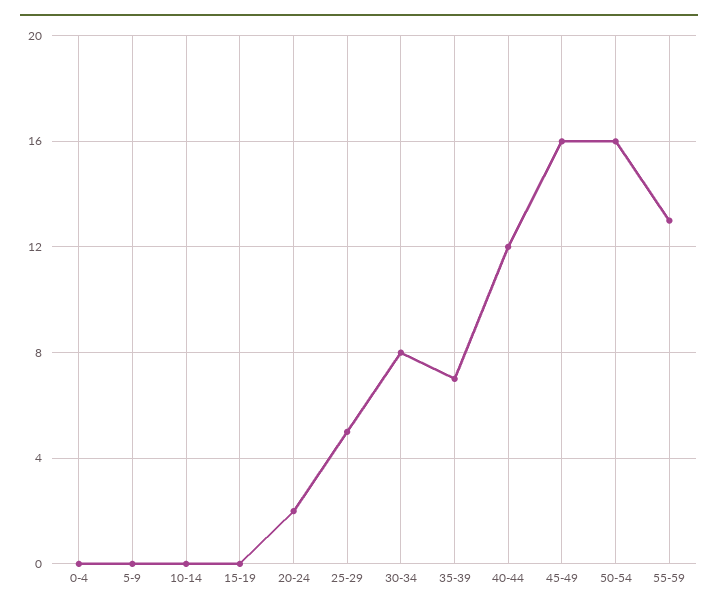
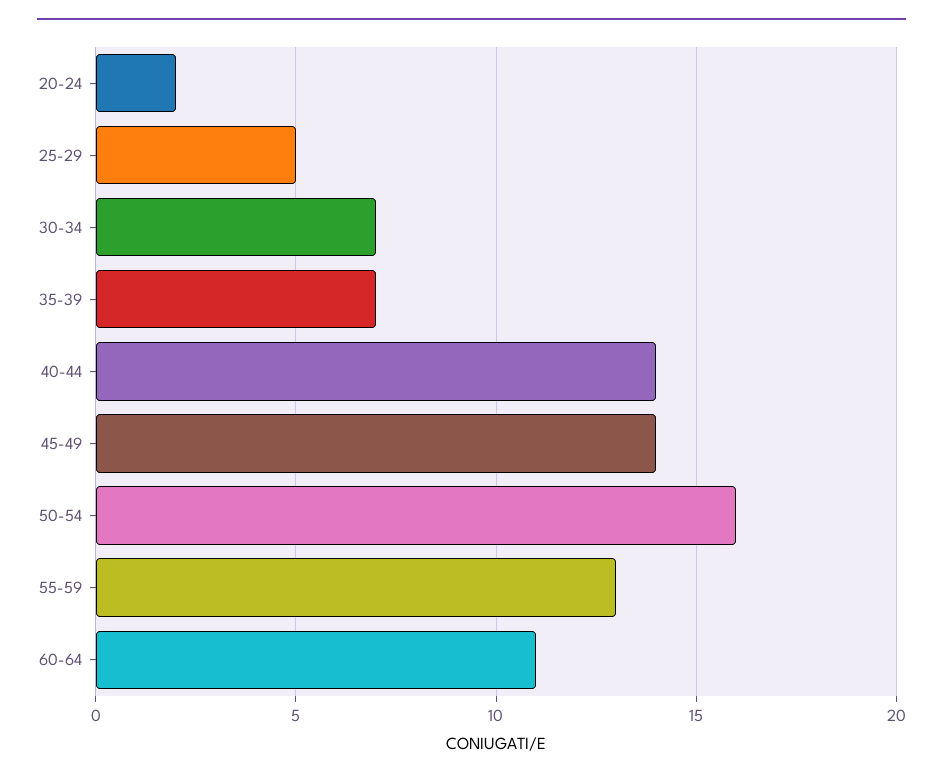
0-4: 0 -> none
5-9: 0 -> none
10-14: 0 -> none
15-19: 0 -> none
30-34: 8 -> 7
40-44: 12 -> 14
45-49: 16 -> 14
60-64: none -> 11

